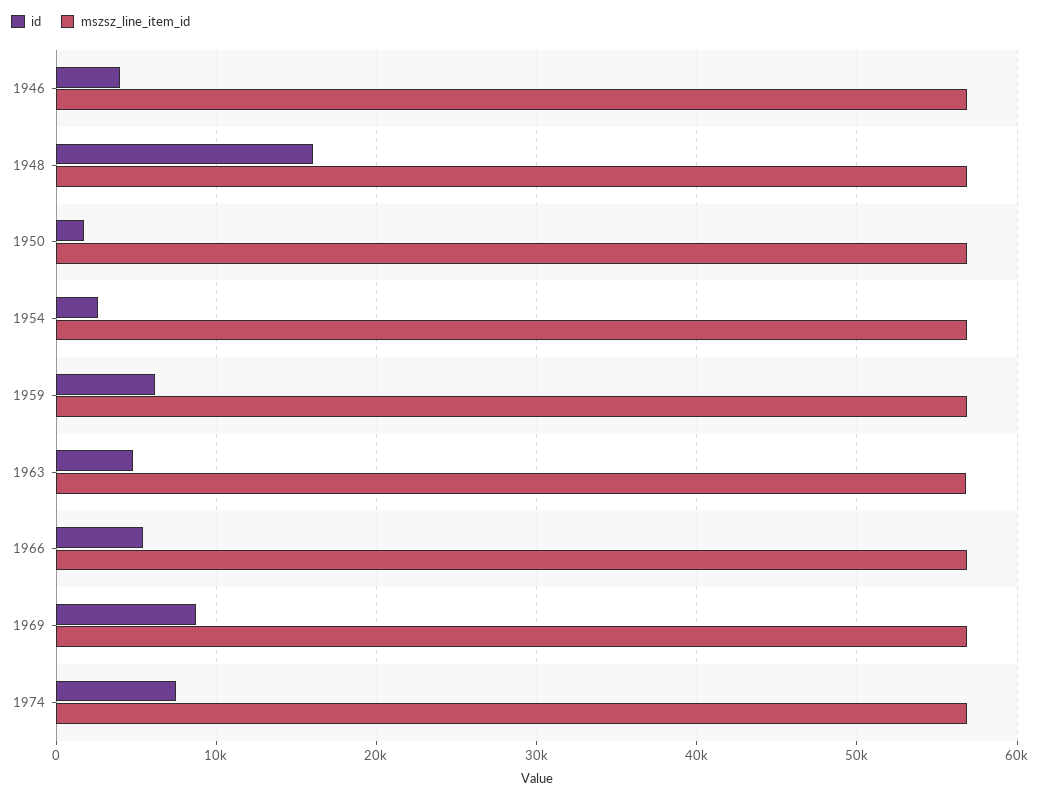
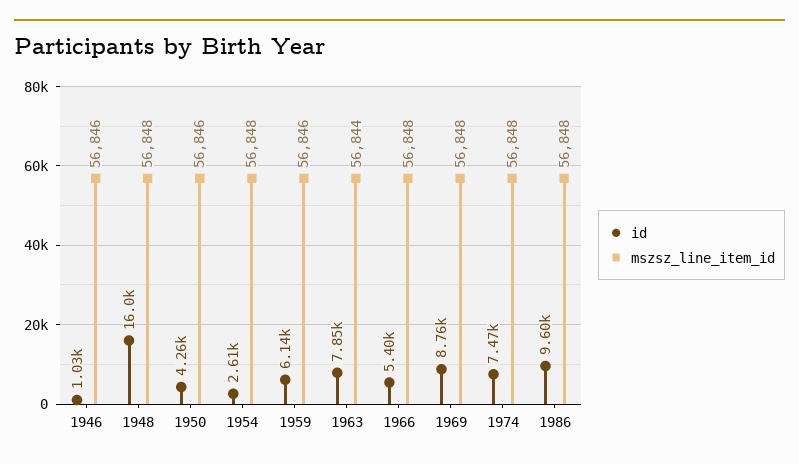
id, 1946: 4000 -> 1030
id, 1950: 2000 -> 4260
id, 1963: 5000 -> 7850
id, 1986: none -> 9600
mszsz_line_item_id, 1986: none -> 56848

